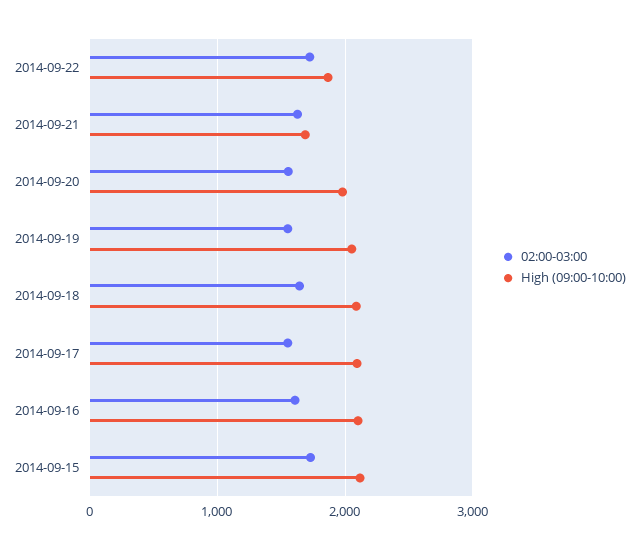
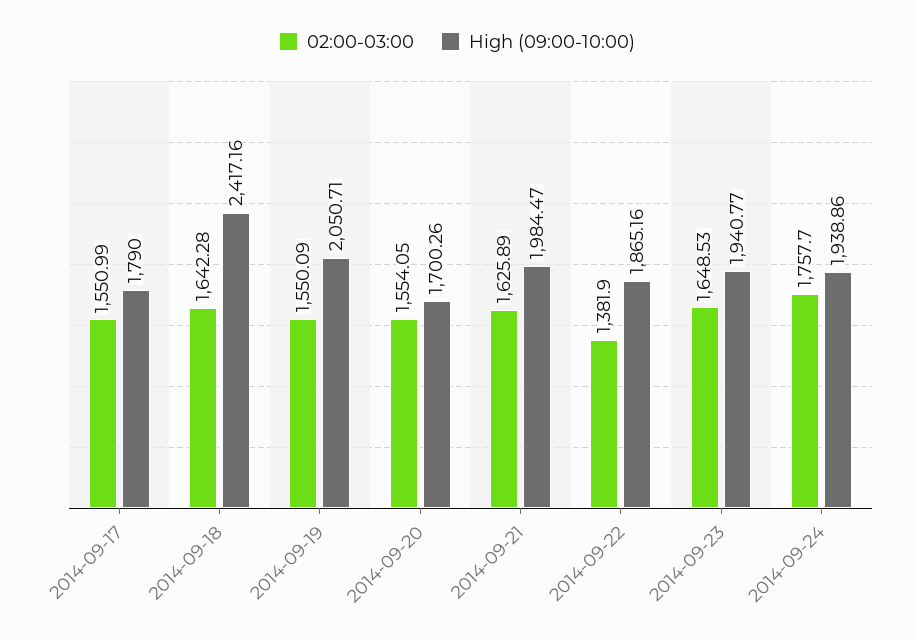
02:00-03:00, 2014-09-22: 1700 -> 1381.9
High (09:00-10:00), 2014-09-21: 1700 -> 1984.47
High (09:00-10:00), 2014-09-20: 2000 -> 1700.26
High (09:00-10:00), 2014-09-18: 2100 -> 2417.16
High (09:00-10:00), 2014-09-17: 2100 -> 1790
02:00-03:00, 2014-09-16: 1600 -> none
High (09:00-10:00), 2014-09-16: 2100 -> none
02:00-03:00, 2014-09-15: 1700 -> none
High (09:00-10:00), 2014-09-15: 2100 -> none
02:00-03:00, 2014-09-23: none -> 1648.53
High (09:00-10:00), 2014-09-23: none -> 1940.77
02:00-03:00, 2014-09-24: none -> 1757.7
High (09:00-10:00), 2014-09-24: none -> 1938.86

